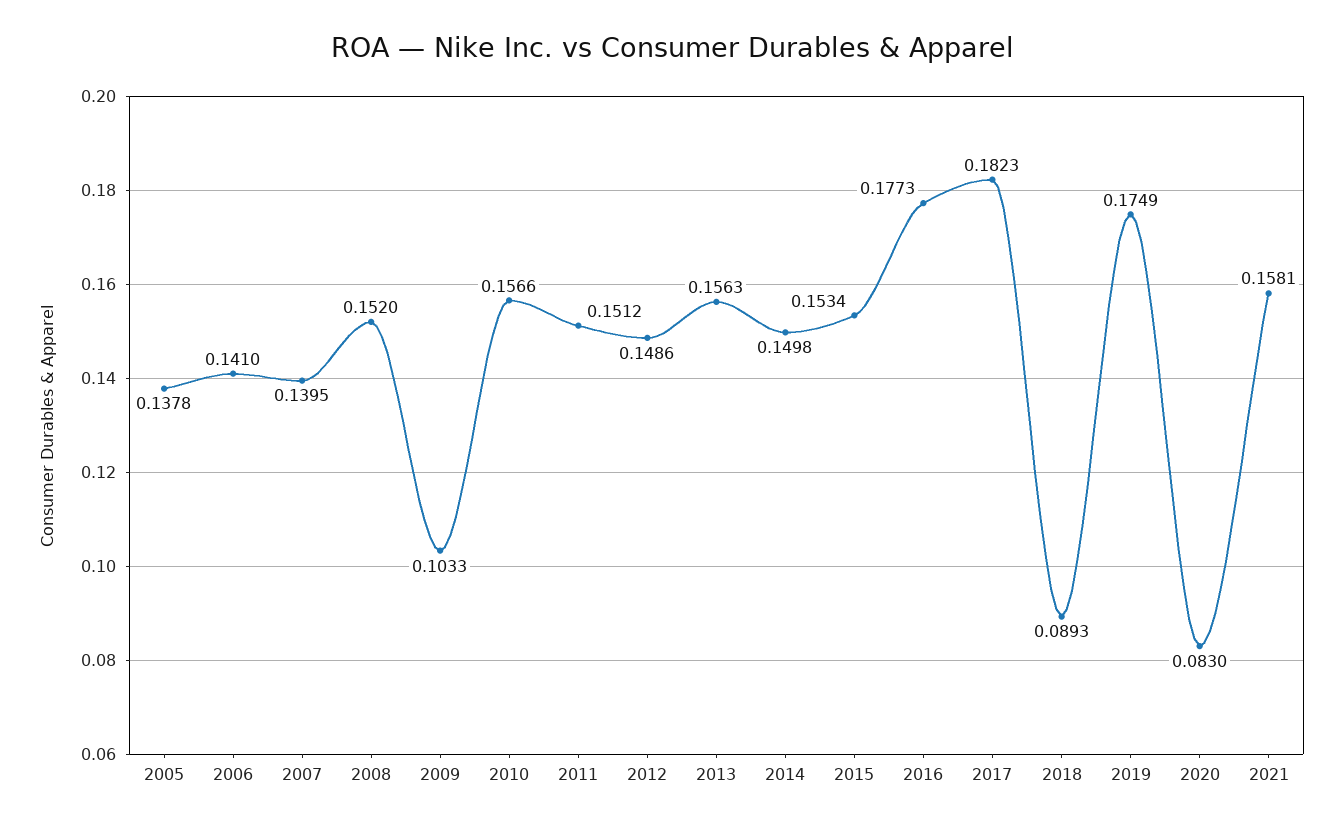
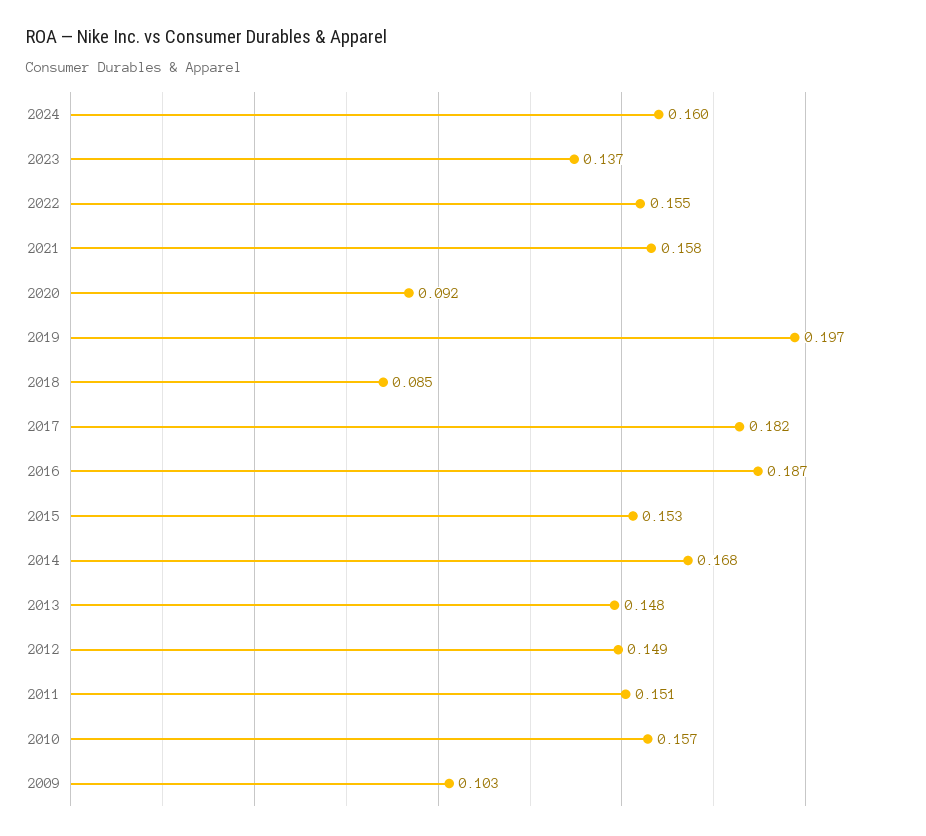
2005: 0.1378 -> none
2006: 0.141 -> none
2007: 0.1395 -> none
2008: 0.152 -> none
2013: 0.1563 -> 0.148
2014: 0.1498 -> 0.168
2016: 0.1773 -> 0.187
2018: 0.0893 -> 0.085
2019: 0.1749 -> 0.197
2020: 0.083 -> 0.092
2024: none -> 0.16
2023: none -> 0.137
2022: none -> 0.155

